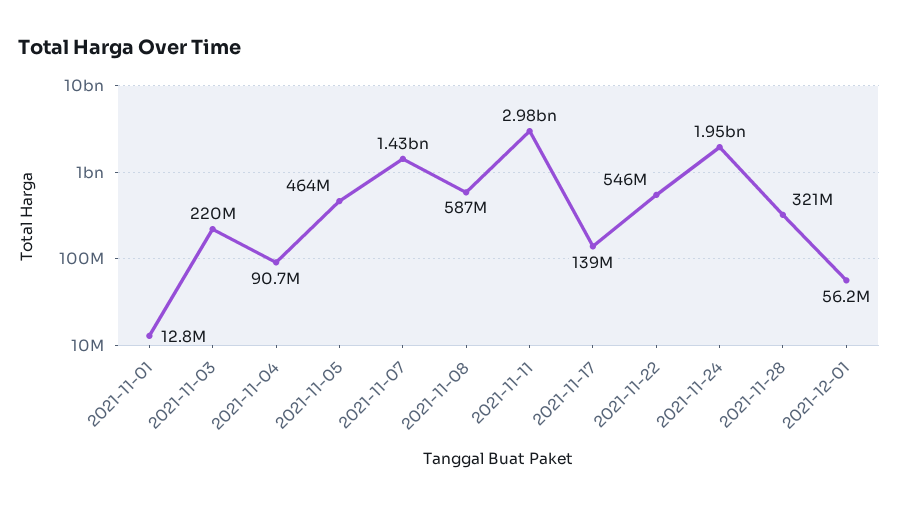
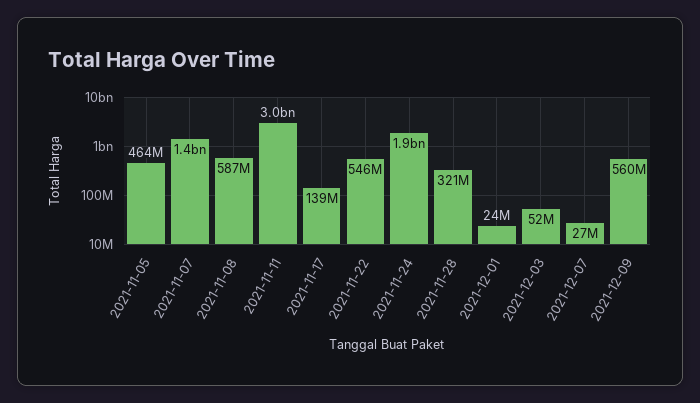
2021-11-01: 12800000 -> none
2021-11-03: 220000000 -> none
2021-11-04: 90700000 -> none
2021-12-01: 56200000 -> 24000000
2021-12-03: none -> 52000000
2021-12-07: none -> 27000000
2021-12-09: none -> 560000000

